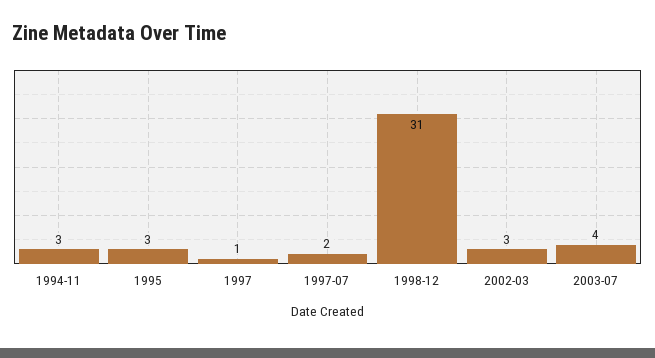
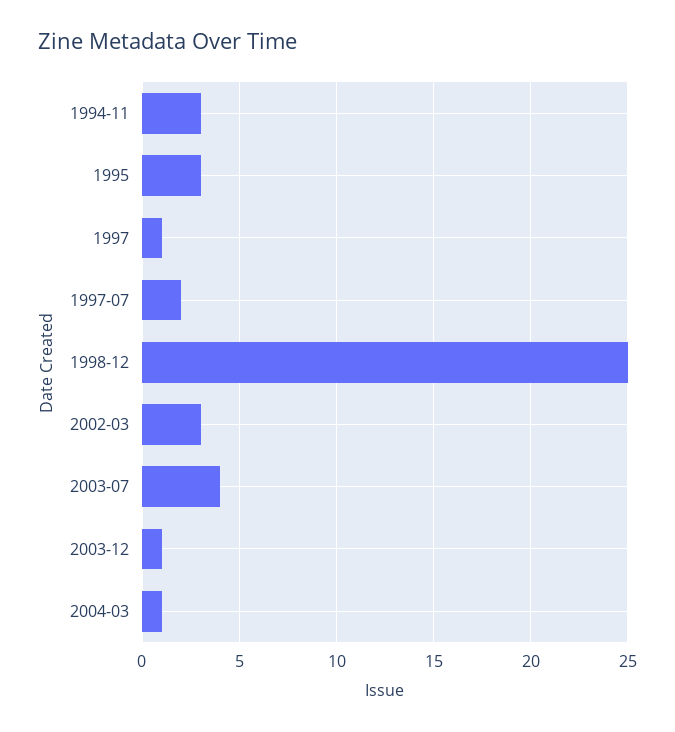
1998-12: 31 -> 25
2003-12: none -> 1
2004-03: none -> 1

